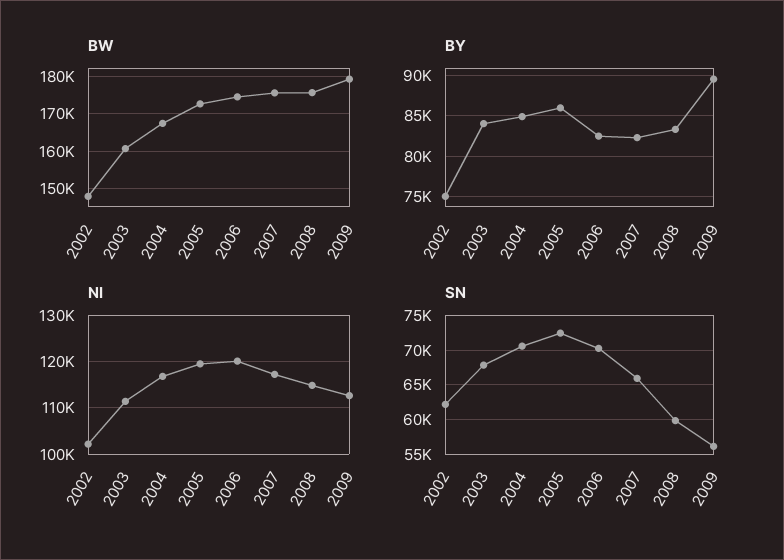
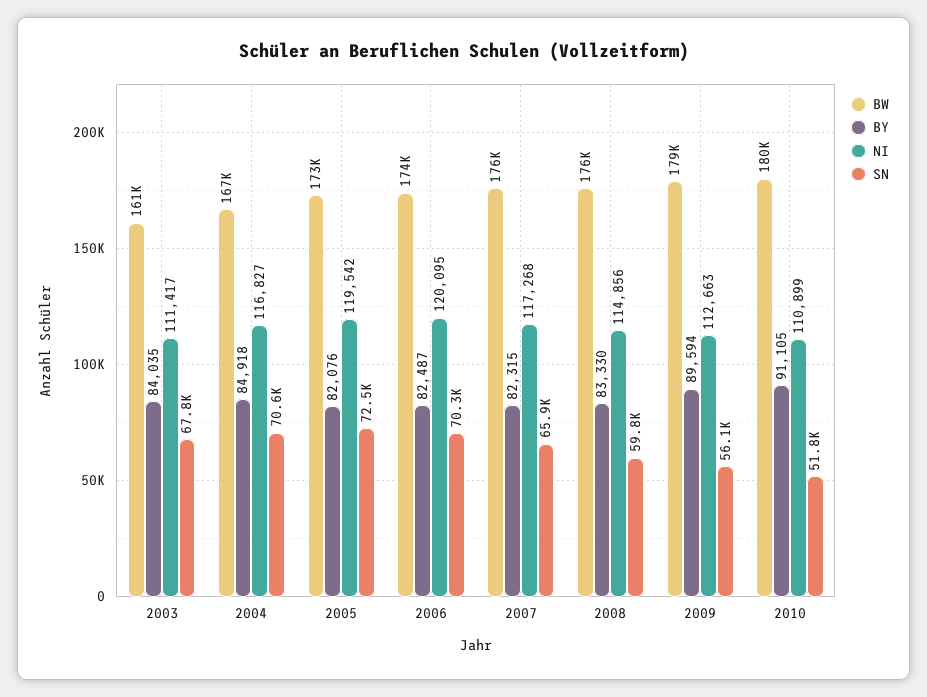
BW, 2002: 148000 -> none
BY, 2002: 75000 -> none
BY, 2005: 86000 -> 82076
NI, 2002: 102000 -> none
SN, 2002: 62000 -> none
BW, 2010: none -> 180000
BY, 2010: none -> 91105
NI, 2010: none -> 110899
SN, 2010: none -> 51800

